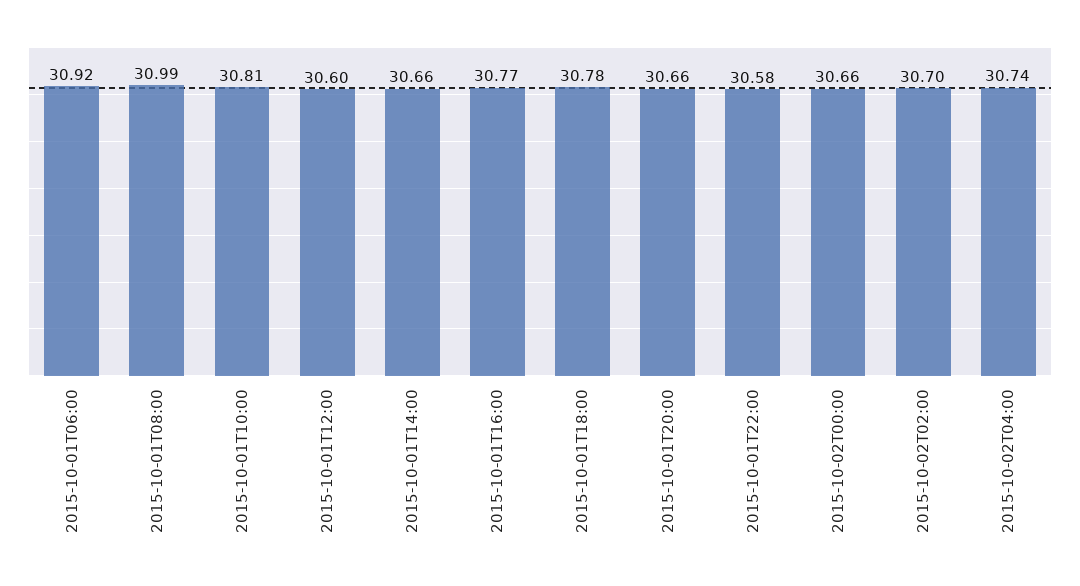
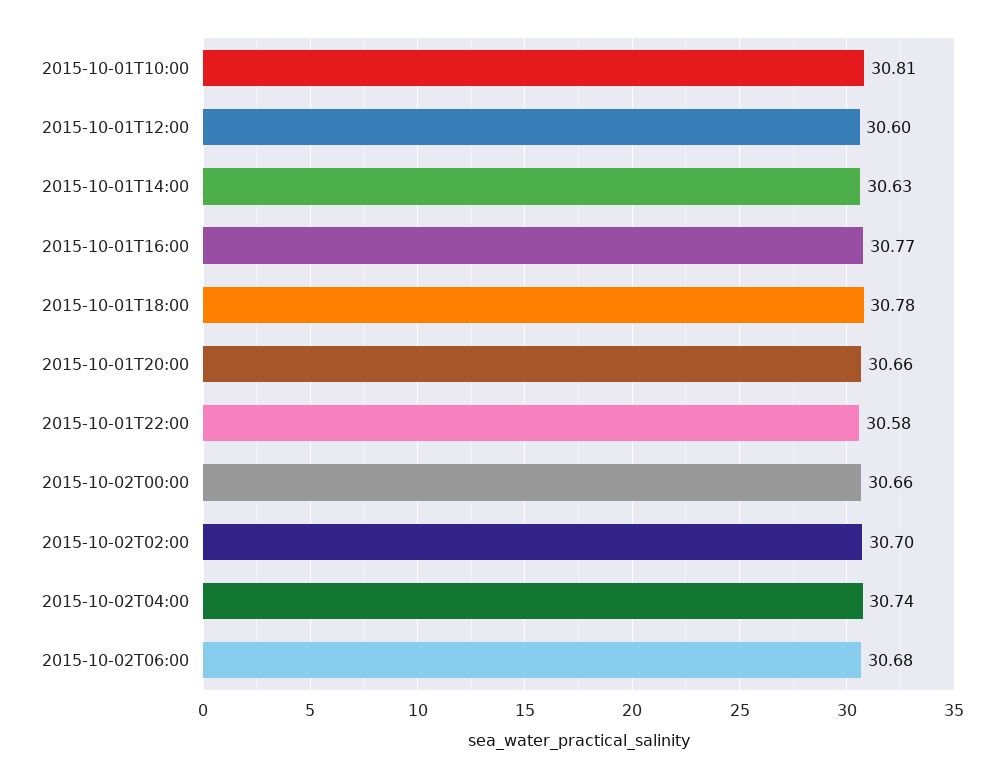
2015-10-01T06:00: 30.92 -> none
2015-10-01T08:00: 30.99 -> none
2015-10-01T14:00: 30.66 -> 30.63
2015-10-02T06:00: none -> 30.68

